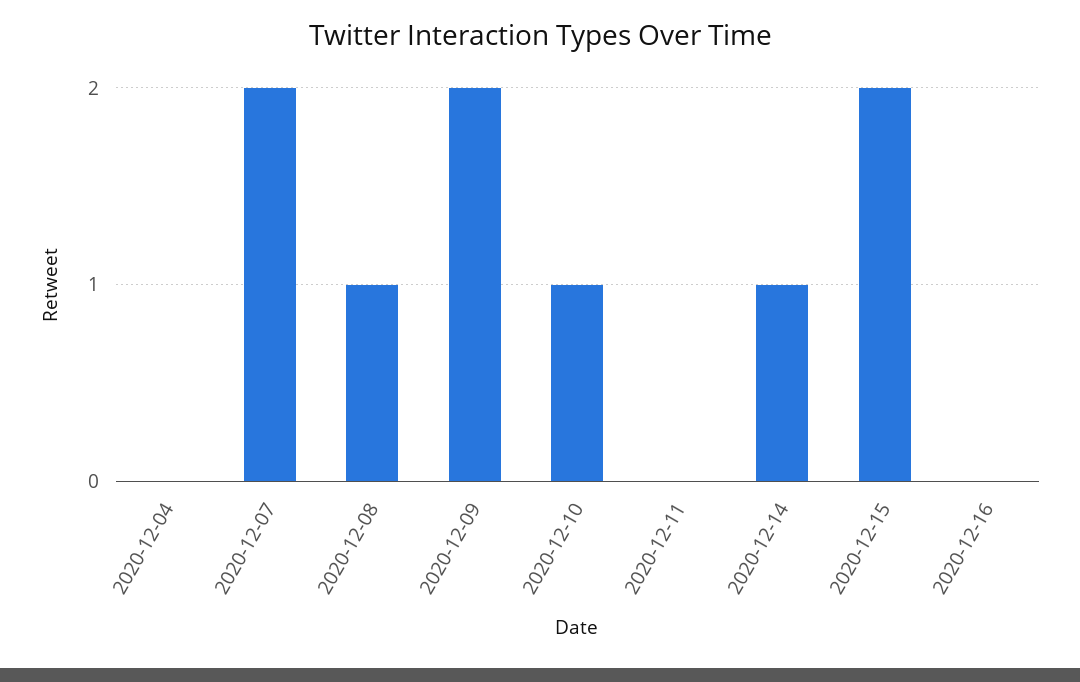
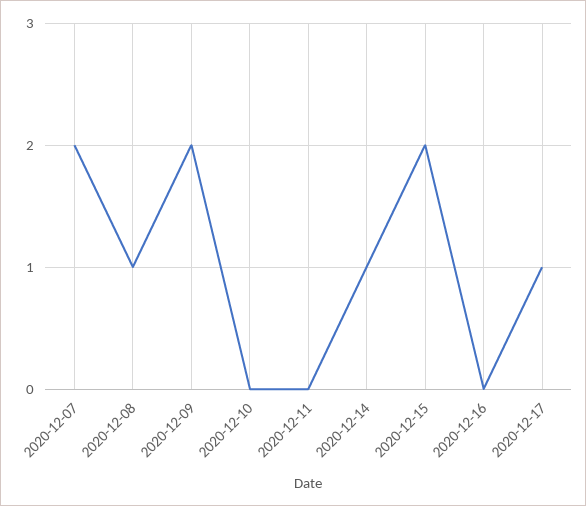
2020-12-04: 0 -> none
2020-12-10: 1 -> 0
2020-12-17: none -> 1

